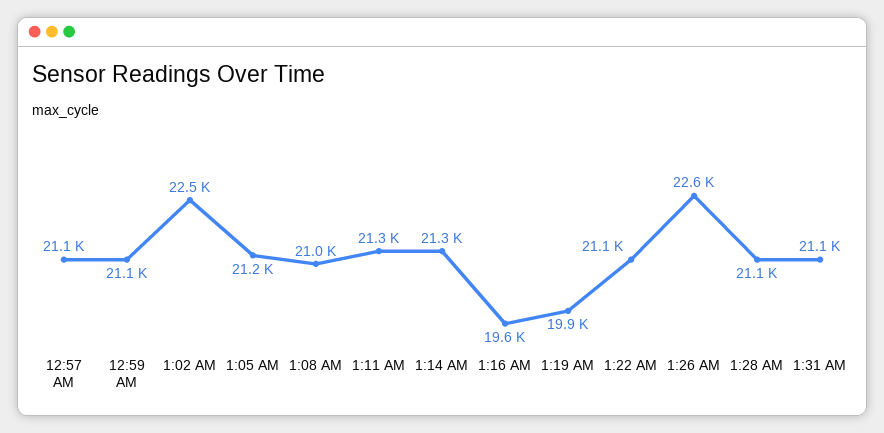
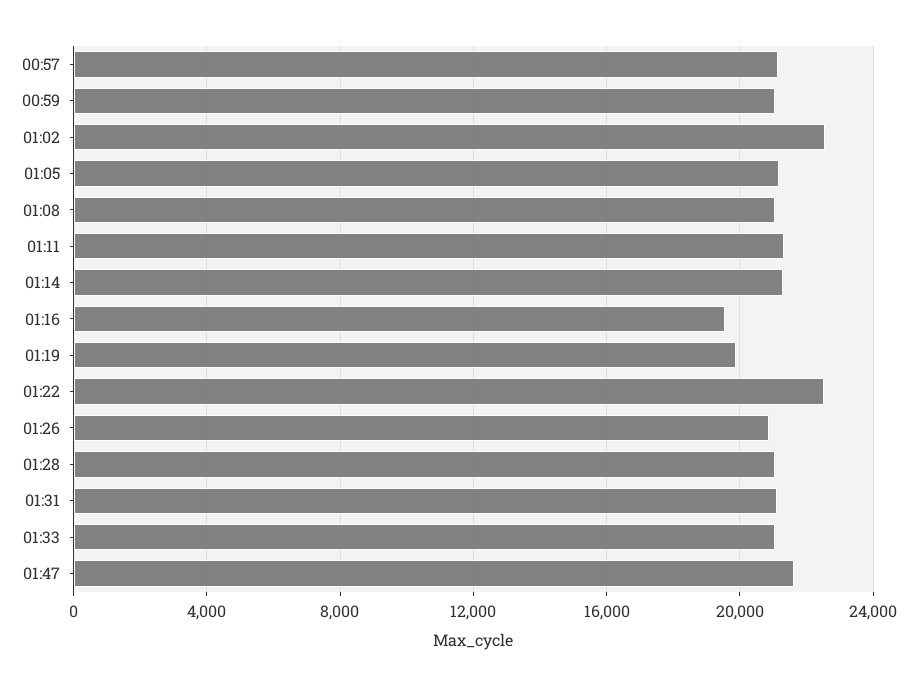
1:22 AM: 21100 -> 22500
1:26 AM: 22600 -> 21000
01:33: none -> 21000
01:47: none -> 21500

